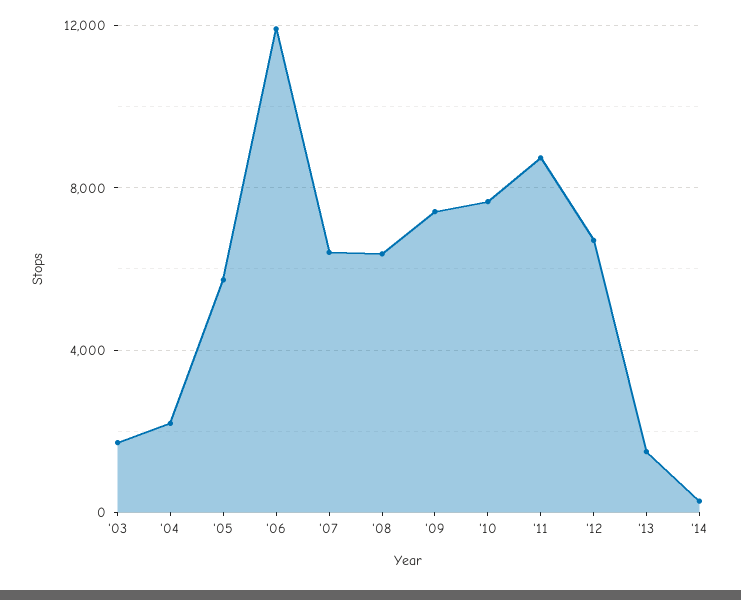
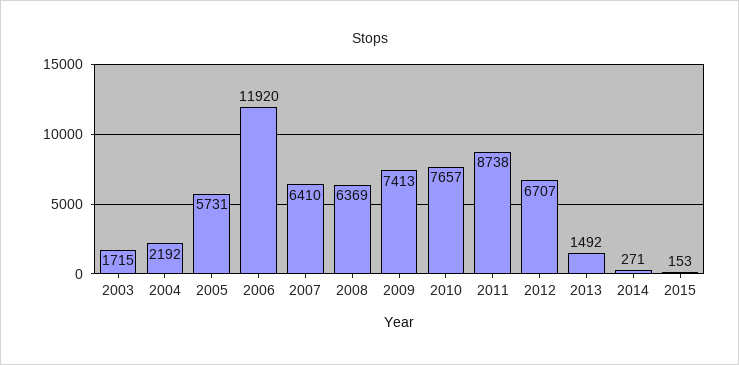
2015: none -> 153

